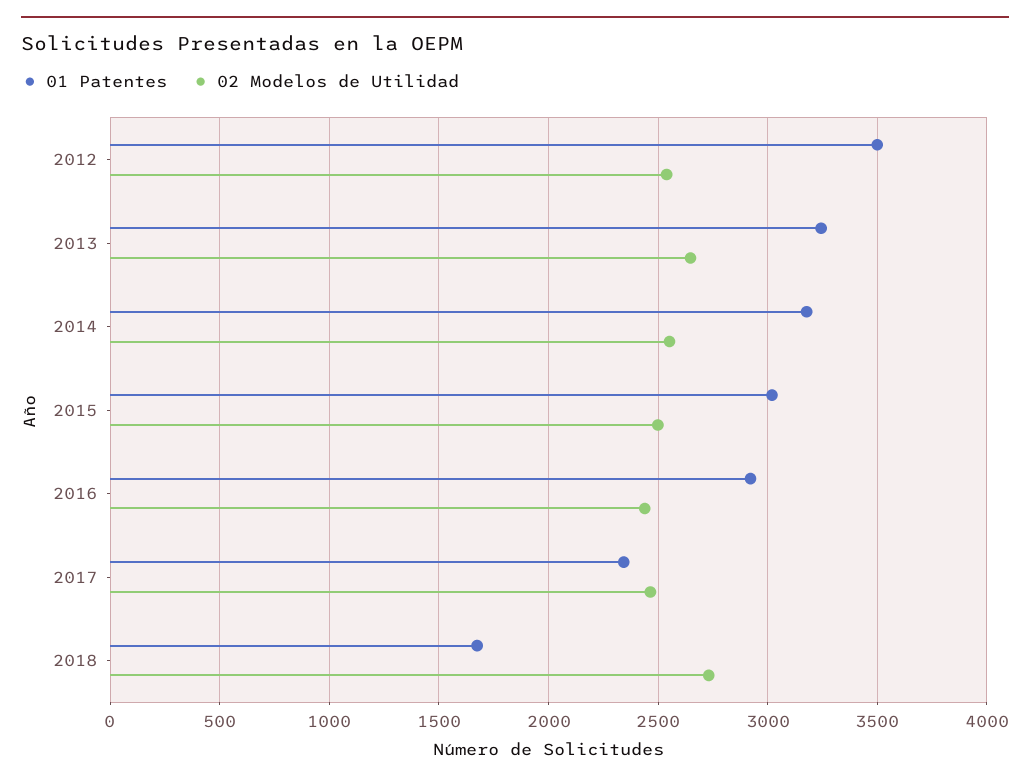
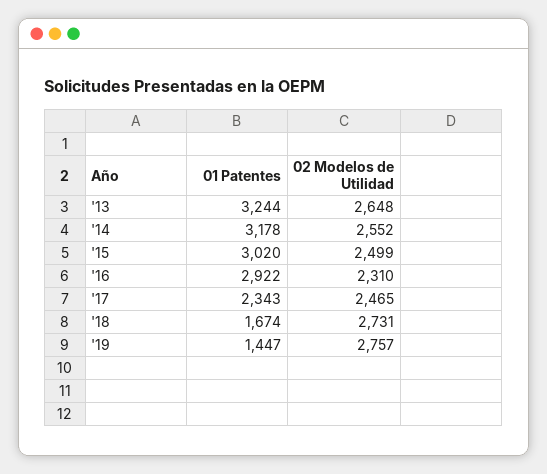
01 Patentes, 2012: 3500 -> none
02 Modelos de Utilidad, 2012: 2550 -> none
02 Modelos de Utilidad, 2016: 2450 -> 2310
01 Patentes, '19: none -> 1447
02 Modelos de Utilidad, '19: none -> 2757

